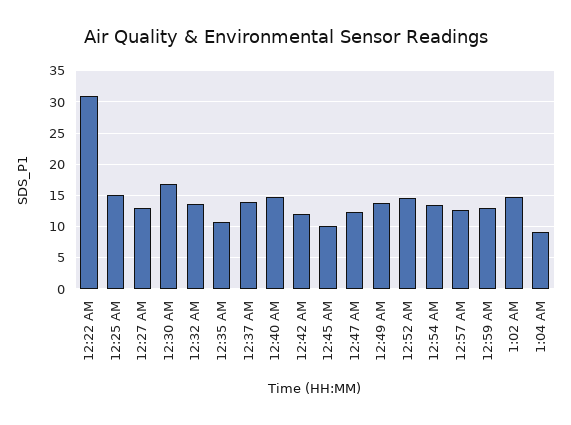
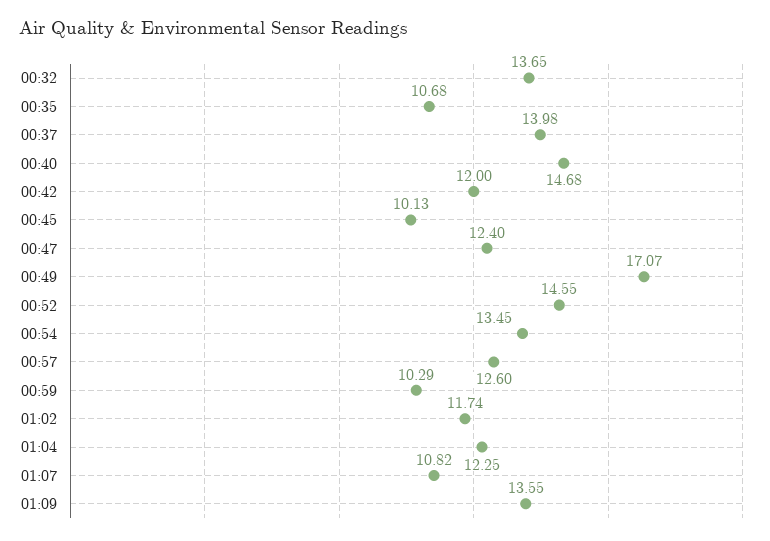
12:22 AM: 31 -> none
12:25 AM: 15 -> none
12:27 AM: 13 -> none
12:30 AM: 17 -> none
12:49 AM: 14 -> 17.07
12:59 AM: 13 -> 10.29
1:02 AM: 15 -> 11.74
1:04 AM: 9 -> 12.25
01:07: none -> 10.82
01:09: none -> 13.55

